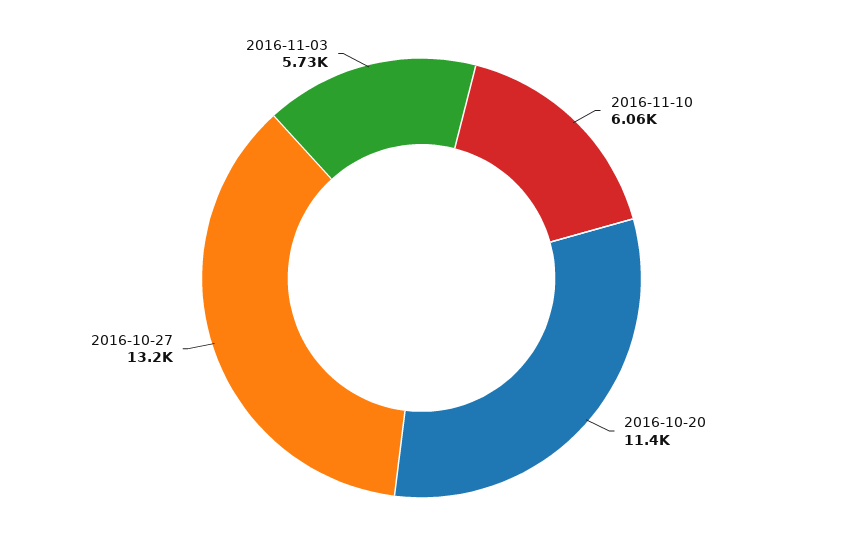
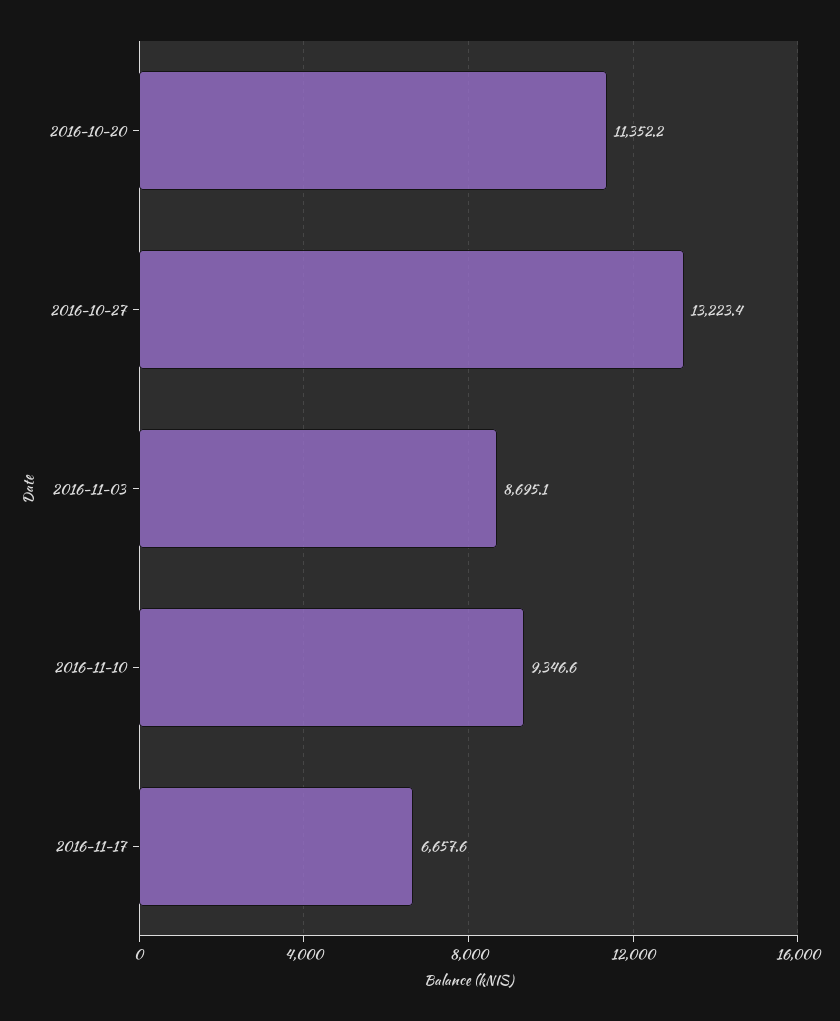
2016-11-10: 6060 -> 9346.6
2016-11-03: 5730 -> 8695.1
2016-11-17: none -> 6657.6

